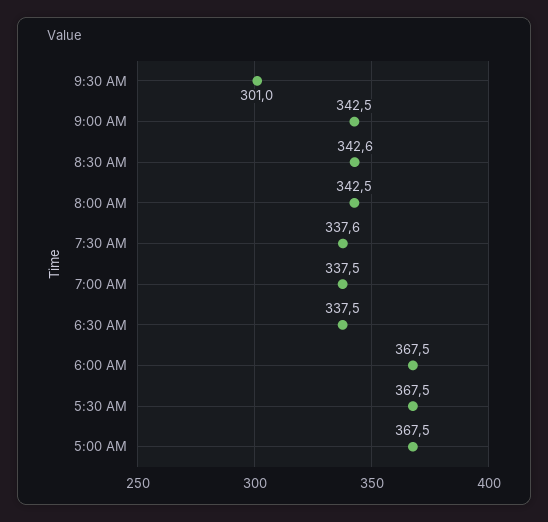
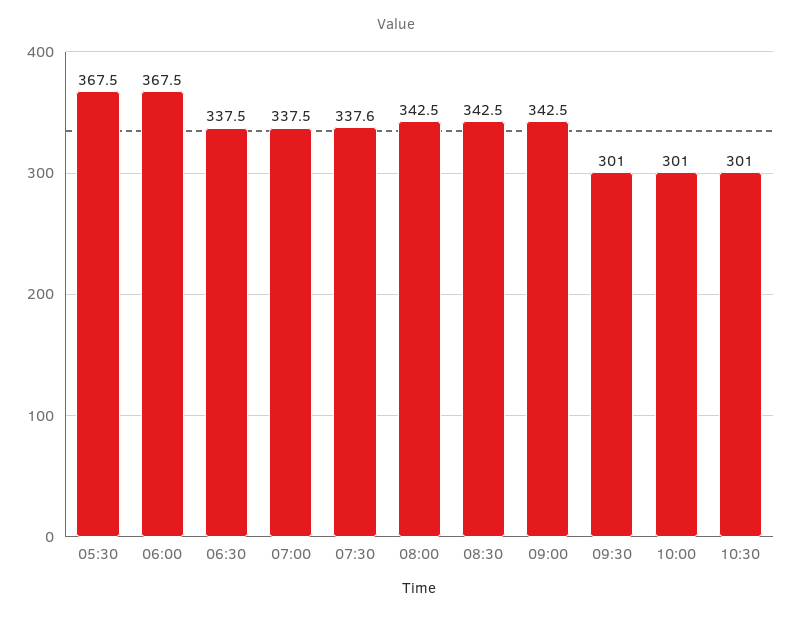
8:30 AM: 342.6 -> 342.5
5:00 AM: 367.5 -> none
10:00: none -> 301
10:30: none -> 301

